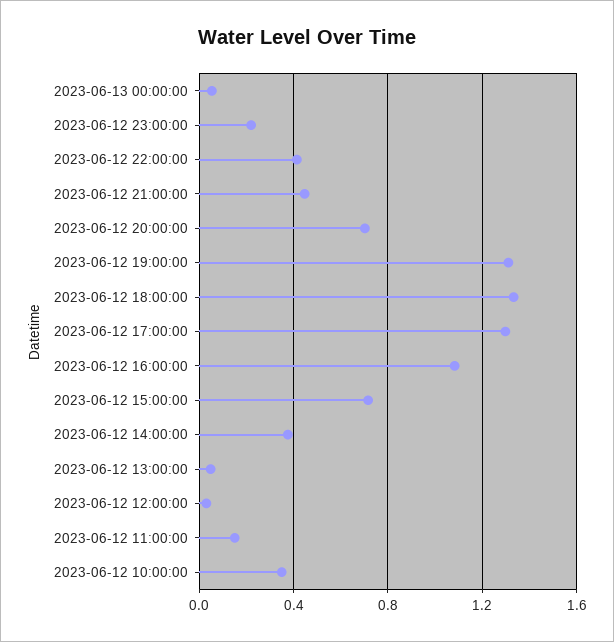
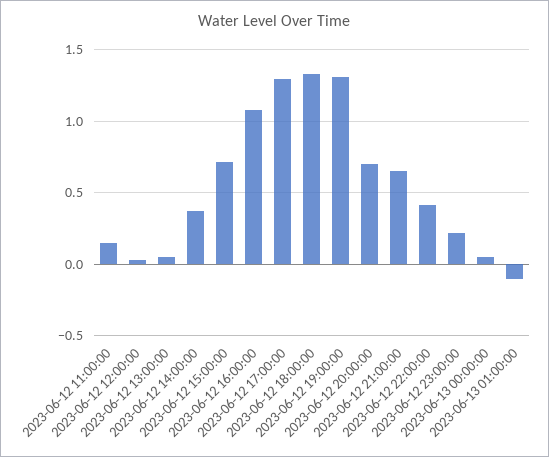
2023-06-12 21:00:00: 0.45 -> 0.65
2023-06-12 10:00:00: 0.35 -> none
2023-06-13 01:00:00: none -> -0.1

